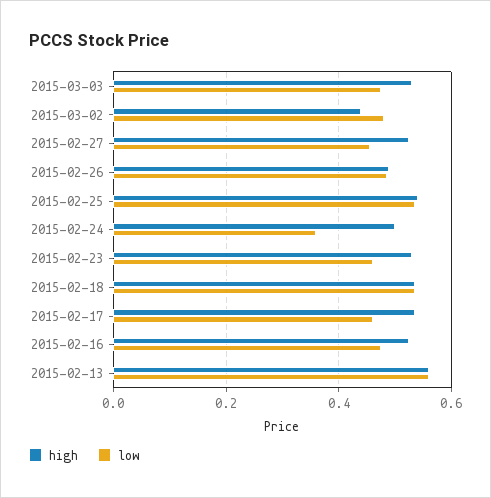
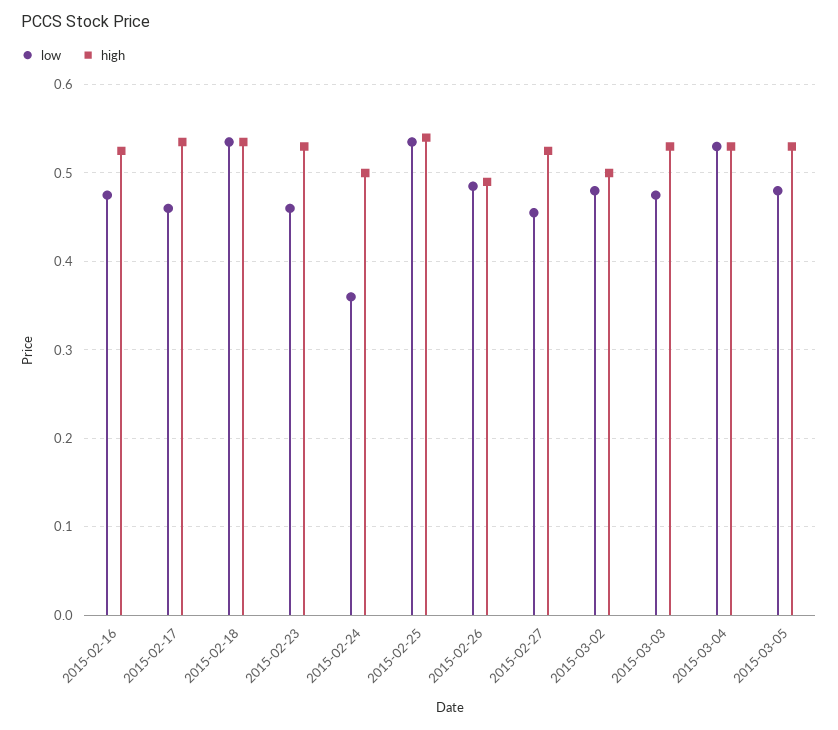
high, 2015-03-02: 0.44 -> 0.5
high, 2015-02-13: 0.56 -> none
low, 2015-02-13: 0.56 -> none
low, 2015-03-04: none -> 0.53
high, 2015-03-04: none -> 0.53
low, 2015-03-05: none -> 0.48
high, 2015-03-05: none -> 0.53

